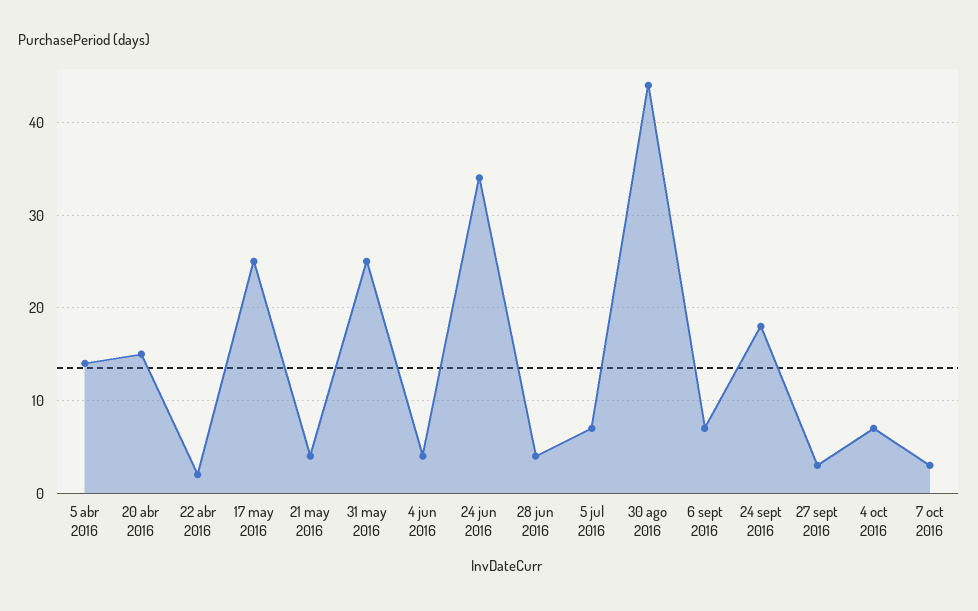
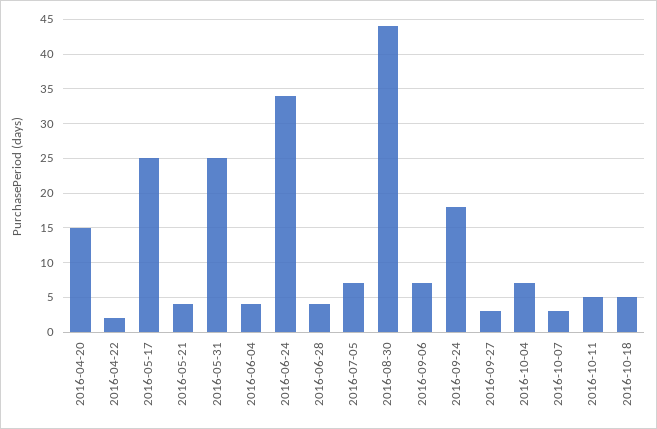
5 abr 2016: 14 -> none
2016-10-11: none -> 5
2016-10-18: none -> 5

